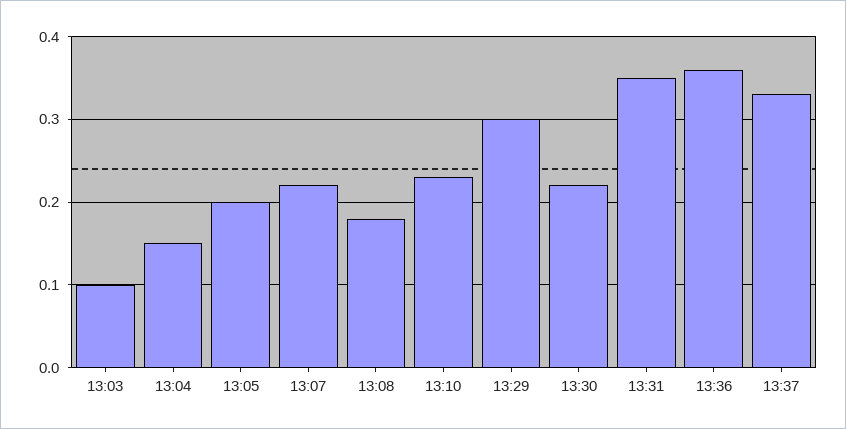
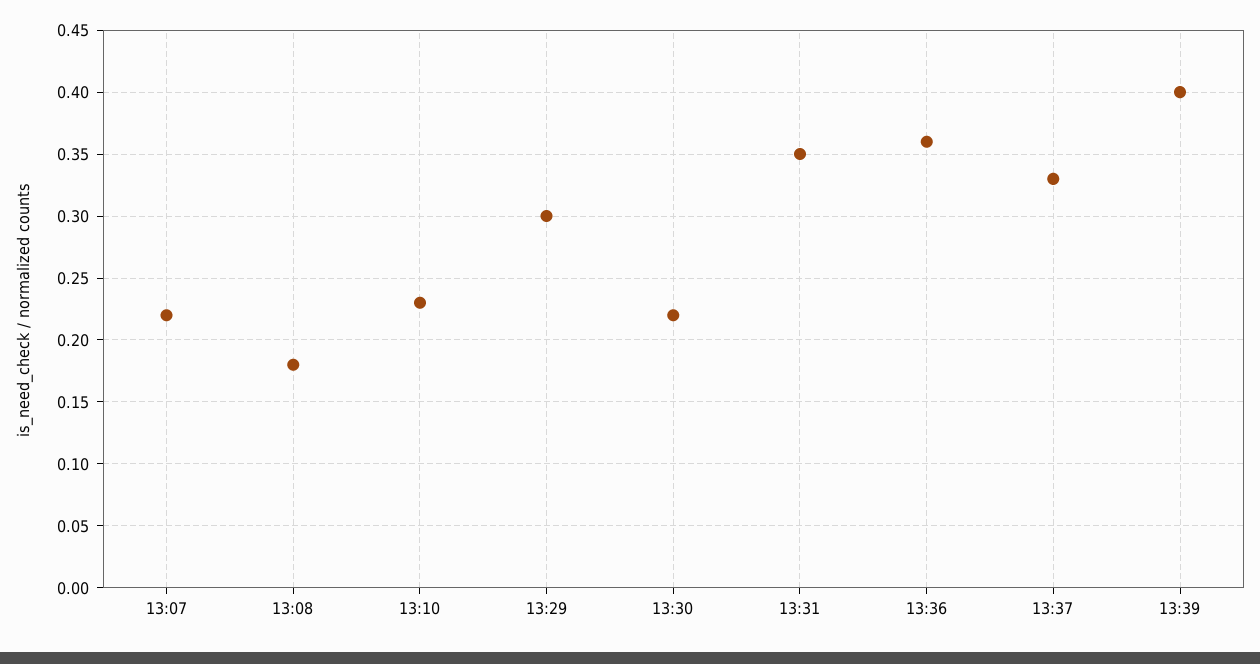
13:03: 0.1 -> none
13:04: 0.15 -> none
13:05: 0.2 -> none
13:39: none -> 0.4

